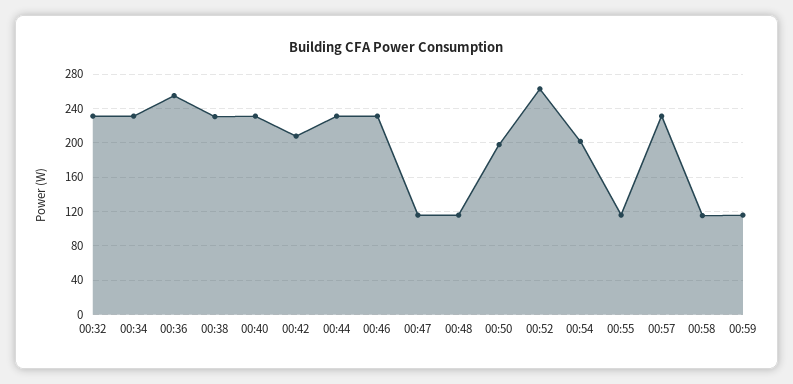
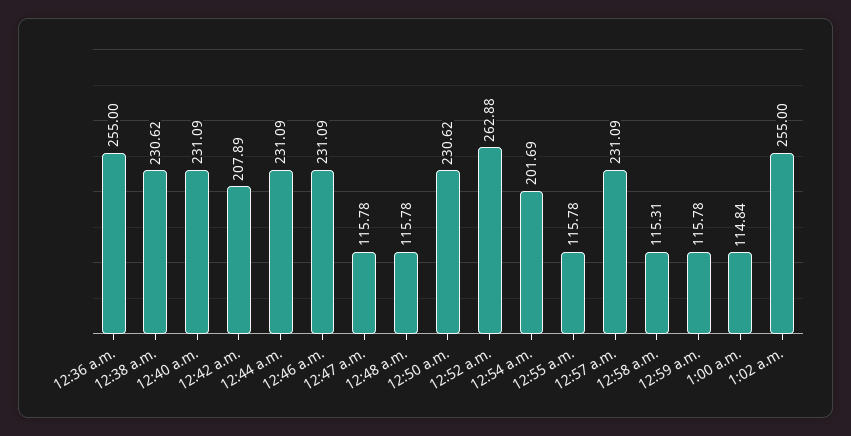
00:32: 230 -> none
00:34: 230 -> none
00:50: 200 -> 230.62
1:00 a.m.: none -> 114.84
1:02 a.m.: none -> 255

